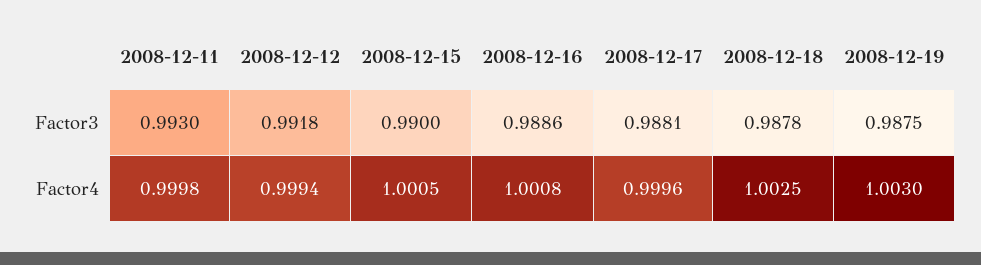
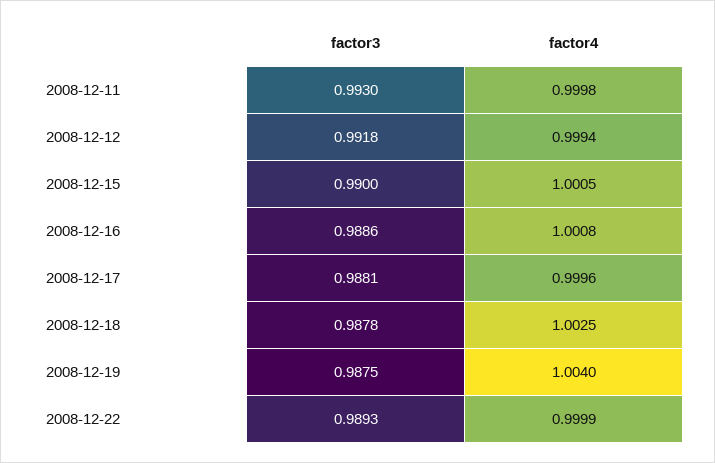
2008-12-19, Factor4: 1.003 -> 1.004
2008-12-22, Factor3: none -> 0.9893
2008-12-22, Factor4: none -> 0.9999

